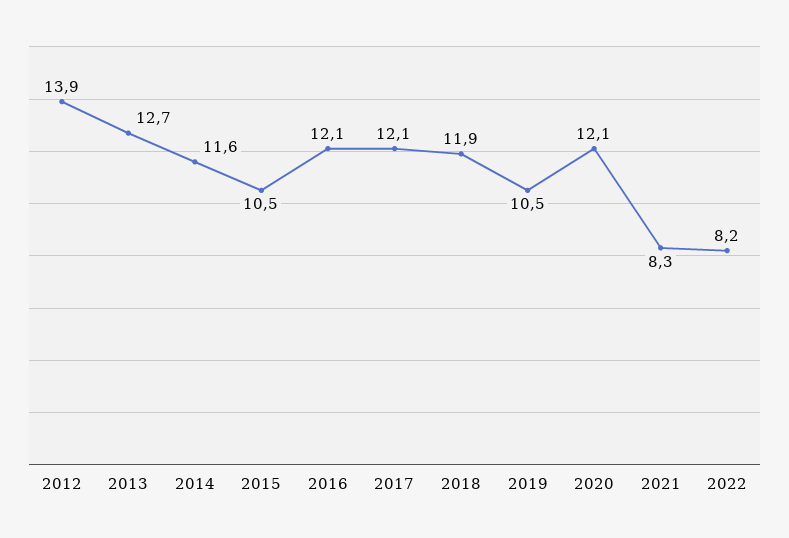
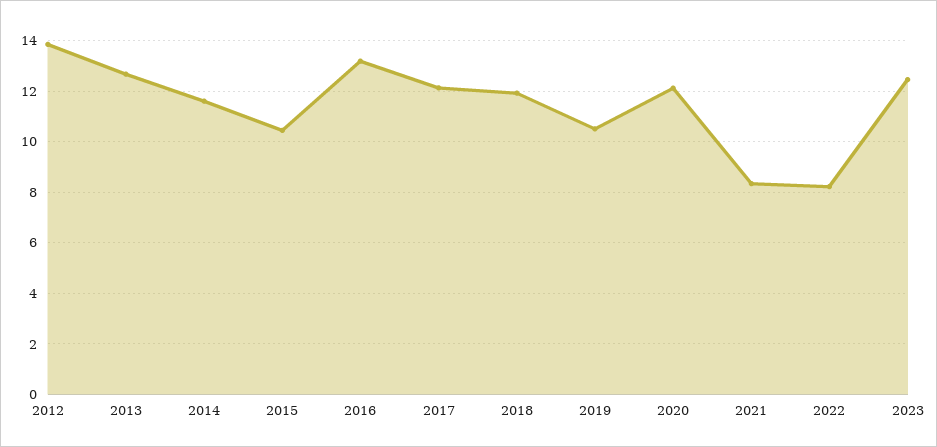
2016: 12.1 -> 13.25
2023: none -> 12.5

